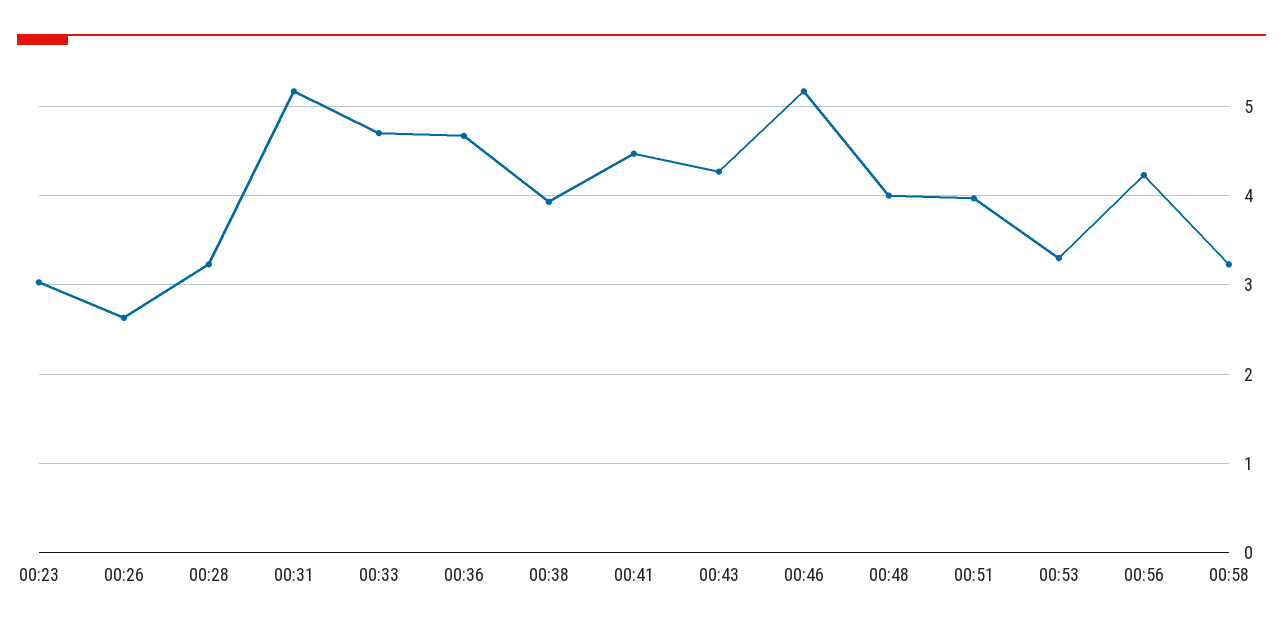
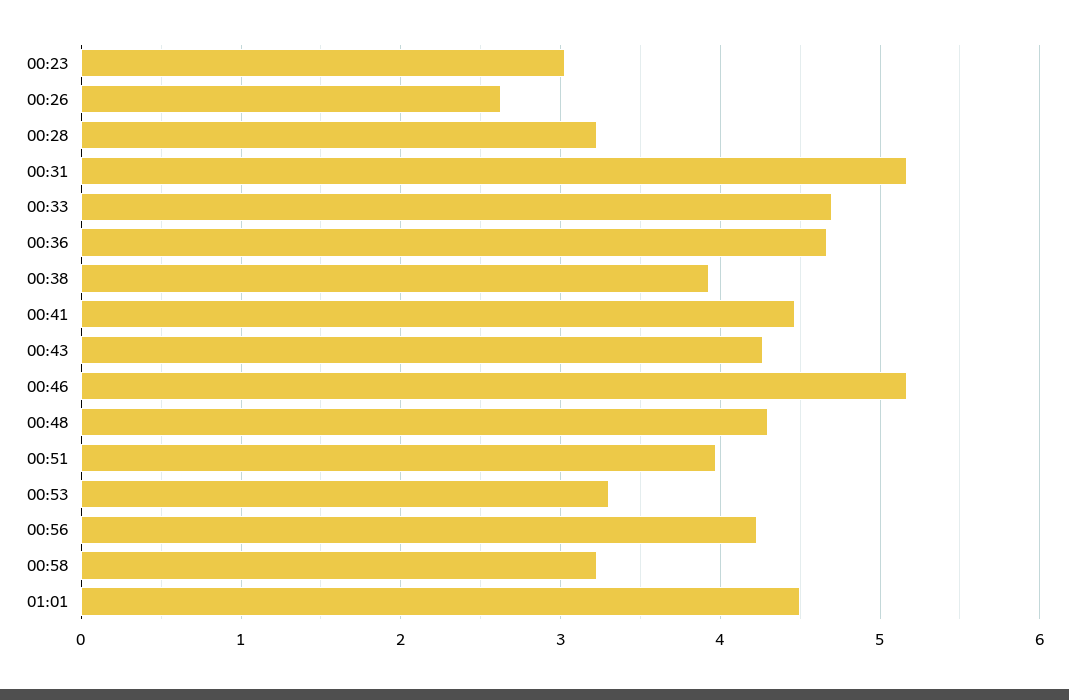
00:48: 4 -> 4.3
01:01: none -> 4.5

